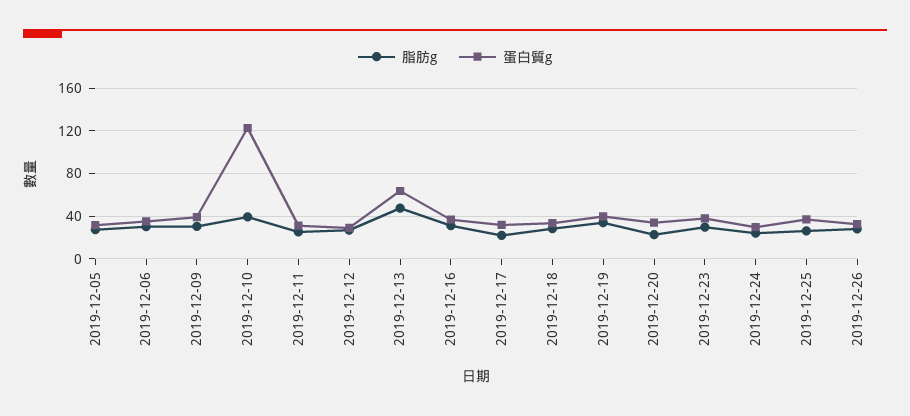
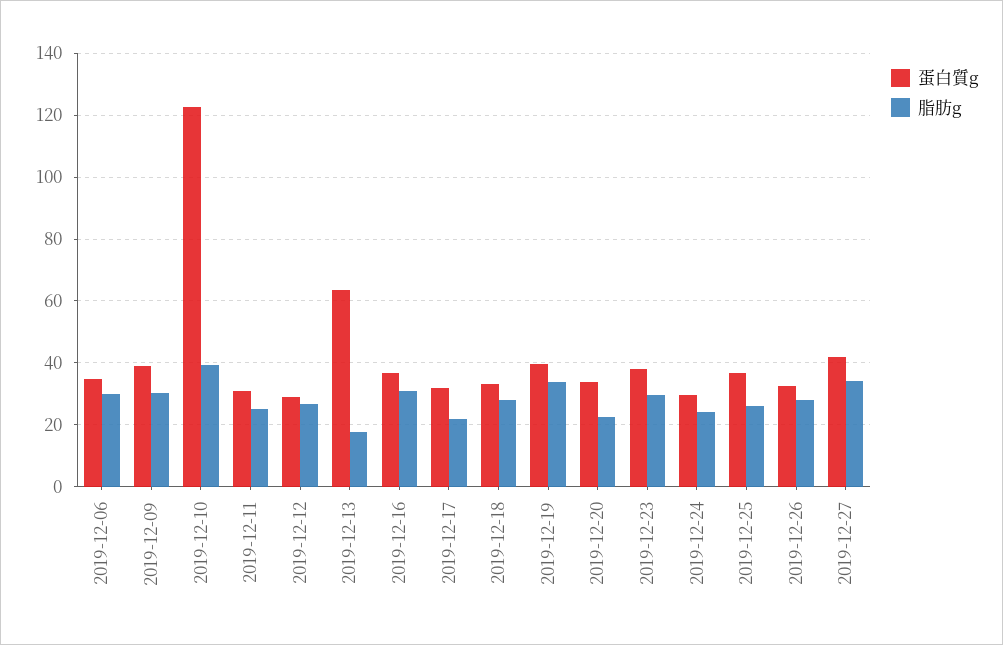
脂肪g, 2019-12-05: 30 -> none
蛋白質g, 2019-12-05: 30 -> none
脂肪g, 2019-12-13: 50 -> 18
蛋白質g, 2019-12-27: none -> 42
脂肪g, 2019-12-27: none -> 34

